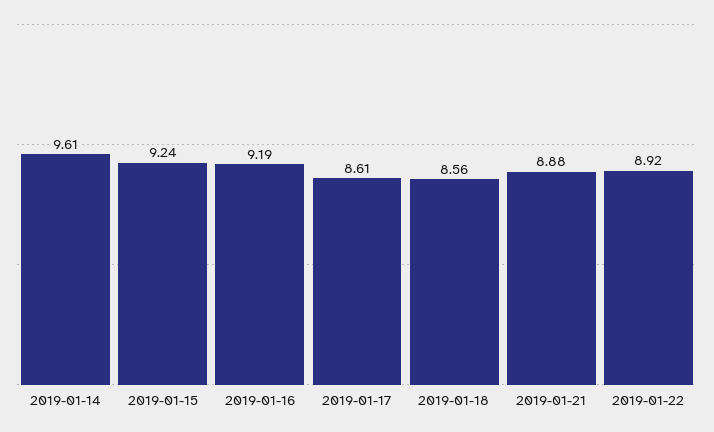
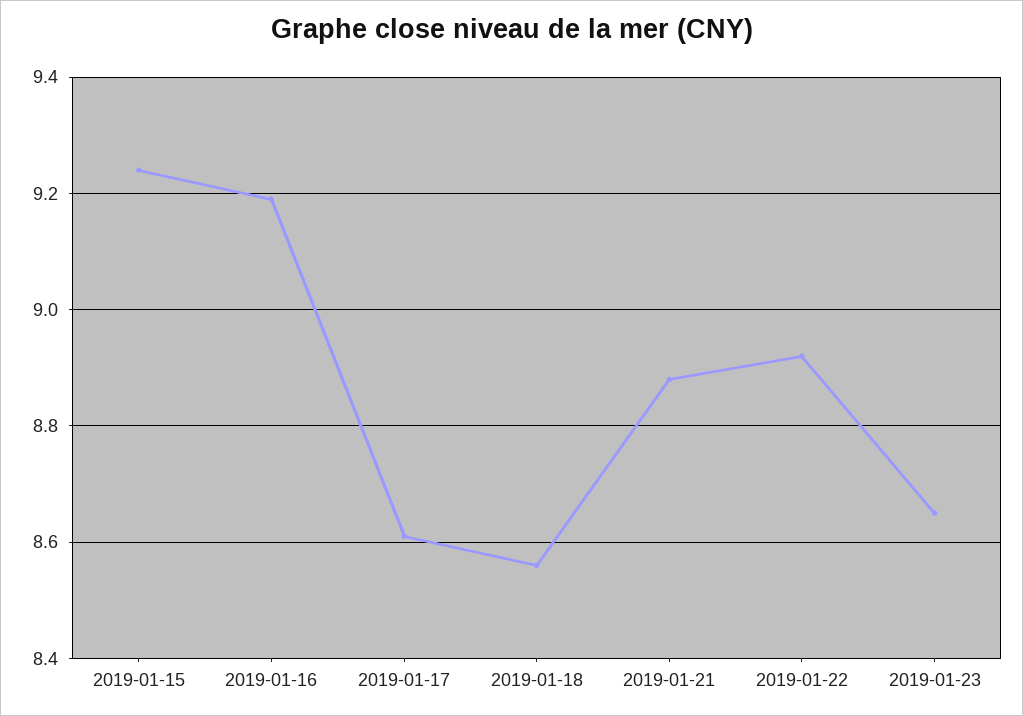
2019-01-14: 9.61 -> none
2019-01-23: none -> 8.65

